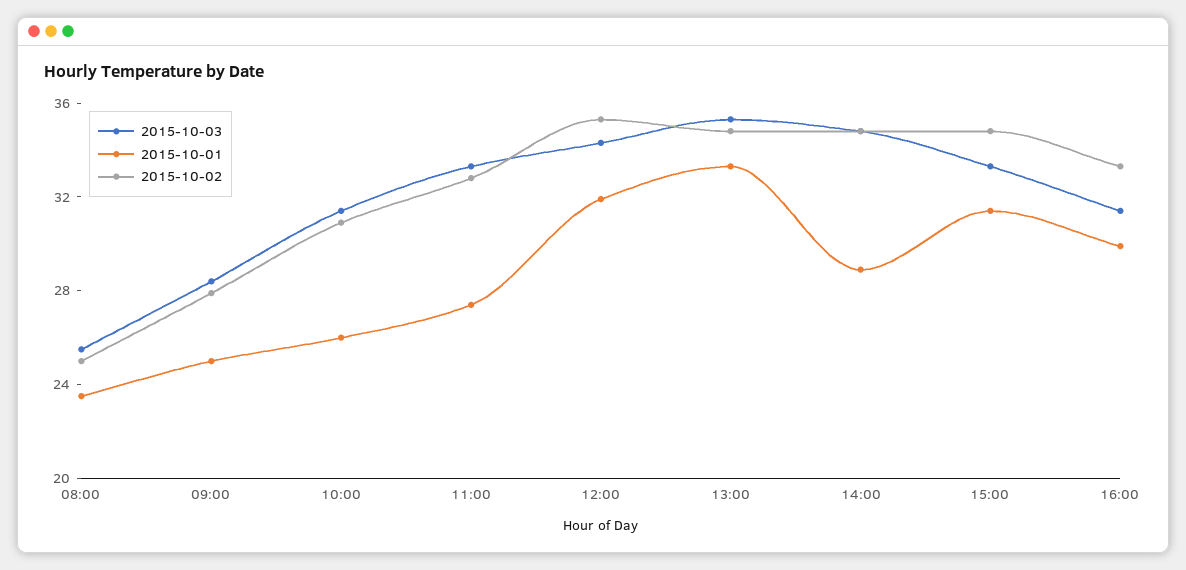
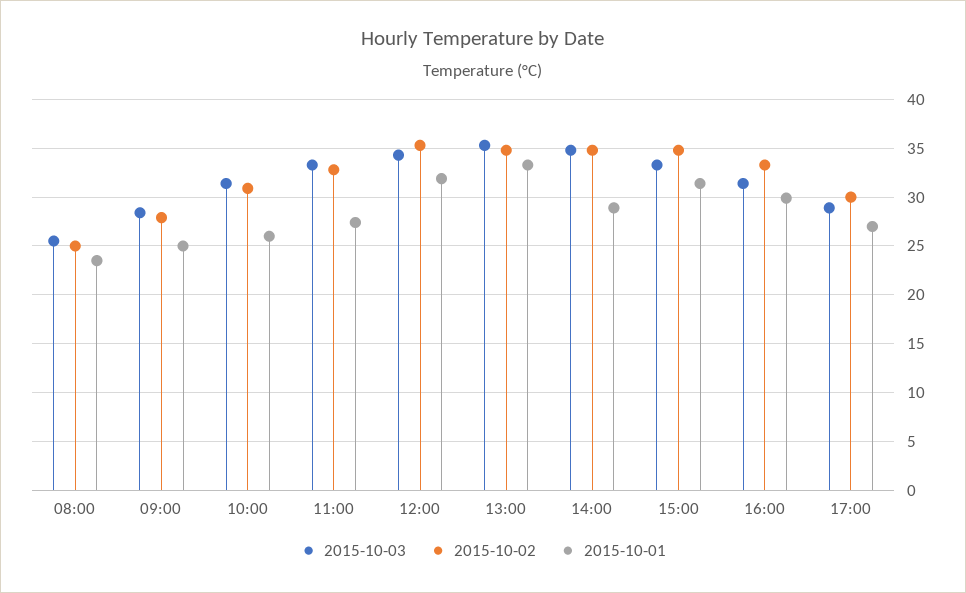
2015-10-03, 17:00: none -> 29
2015-10-02, 17:00: none -> 30
2015-10-01, 17:00: none -> 27

